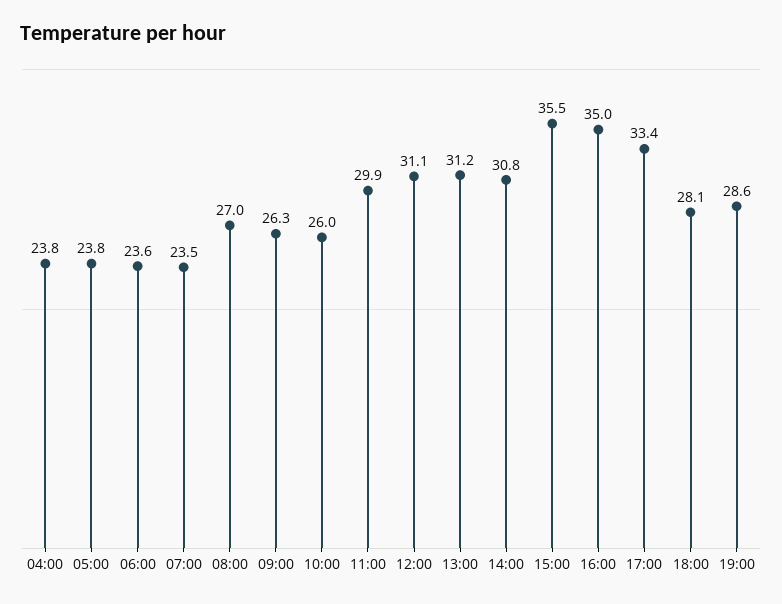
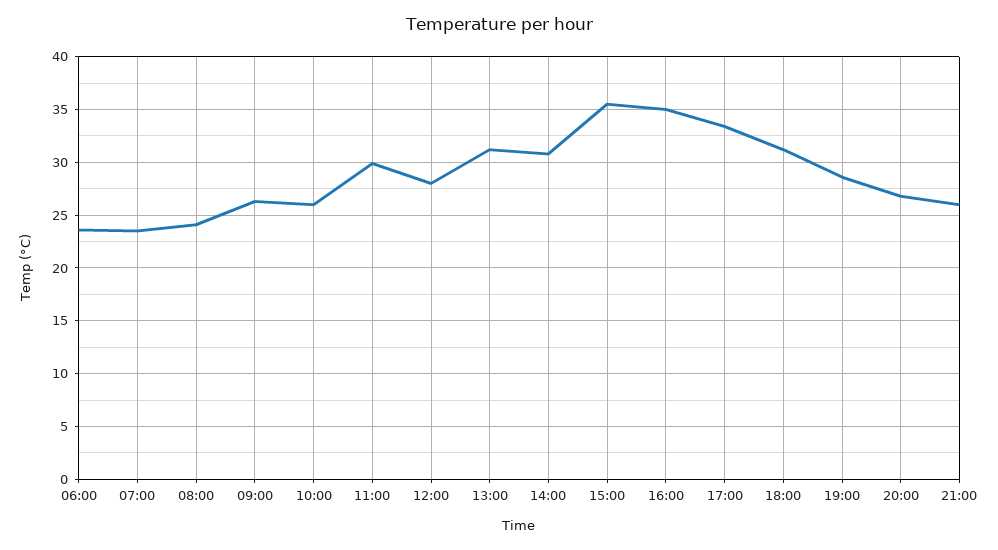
04:00: 23.8 -> none
05:00: 23.8 -> none
08:00: 27 -> 24
12:00: 31.1 -> 28
18:00: 28.1 -> 31
20:00: none -> 27
21:00: none -> 26

